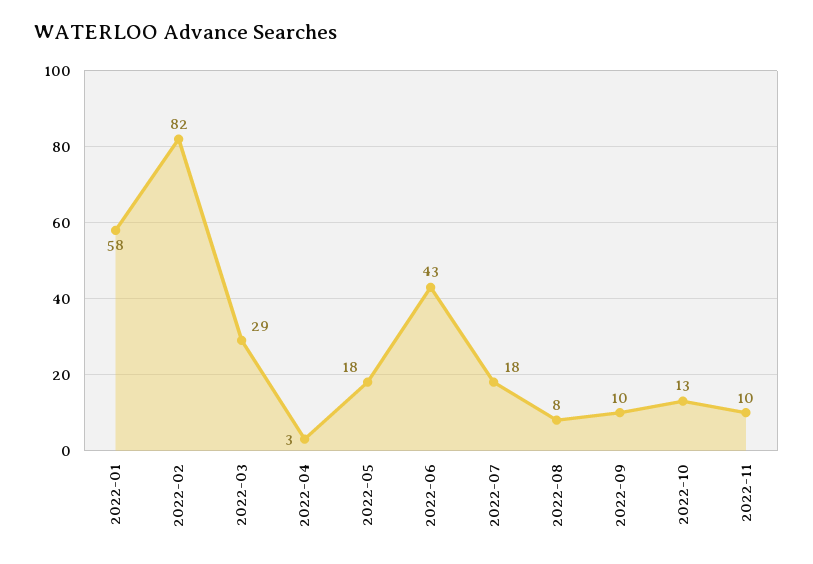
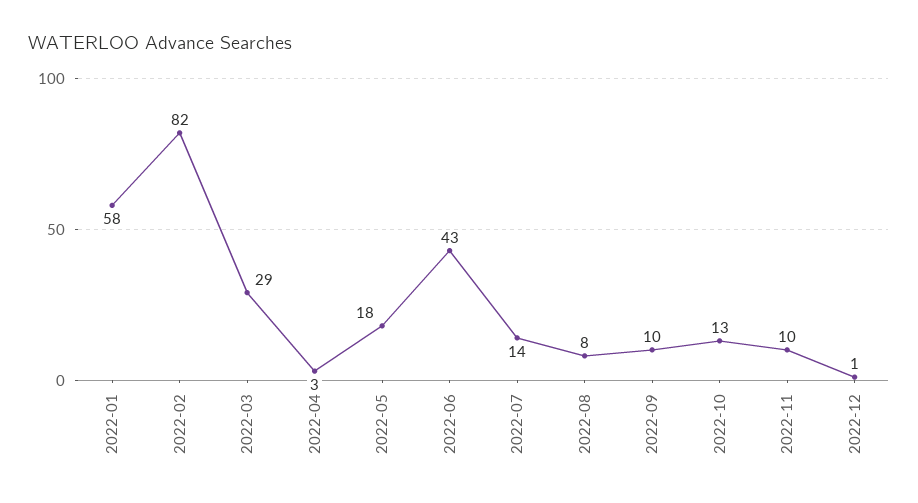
2022-07: 18 -> 14
2022-12: none -> 1

